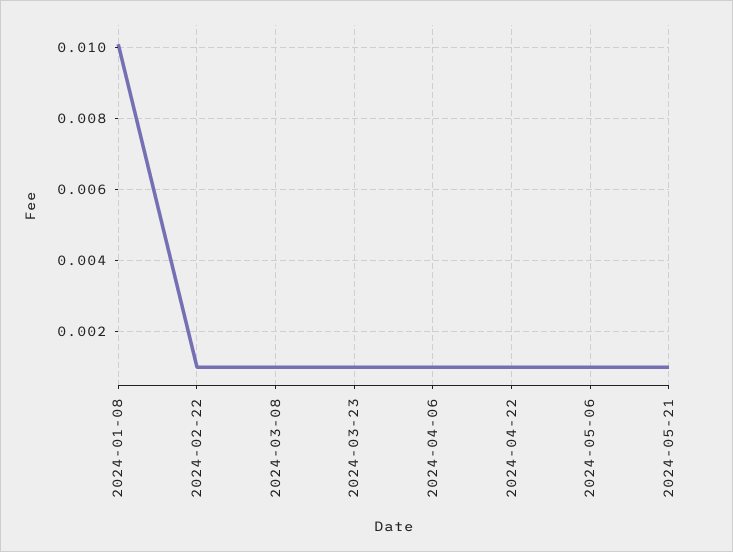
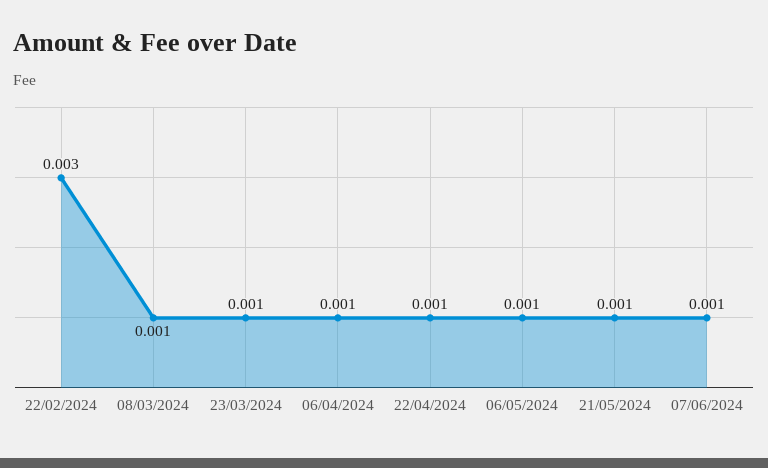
2024-01-08: 0.01 -> none
2024-02-22: 0.001 -> 0.003
07/06/2024: none -> 0.001

